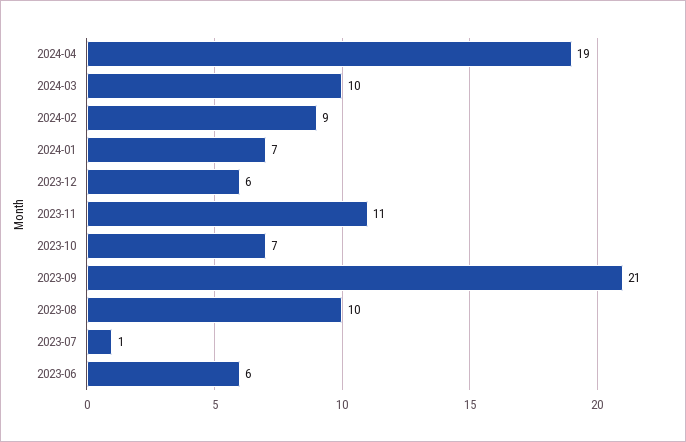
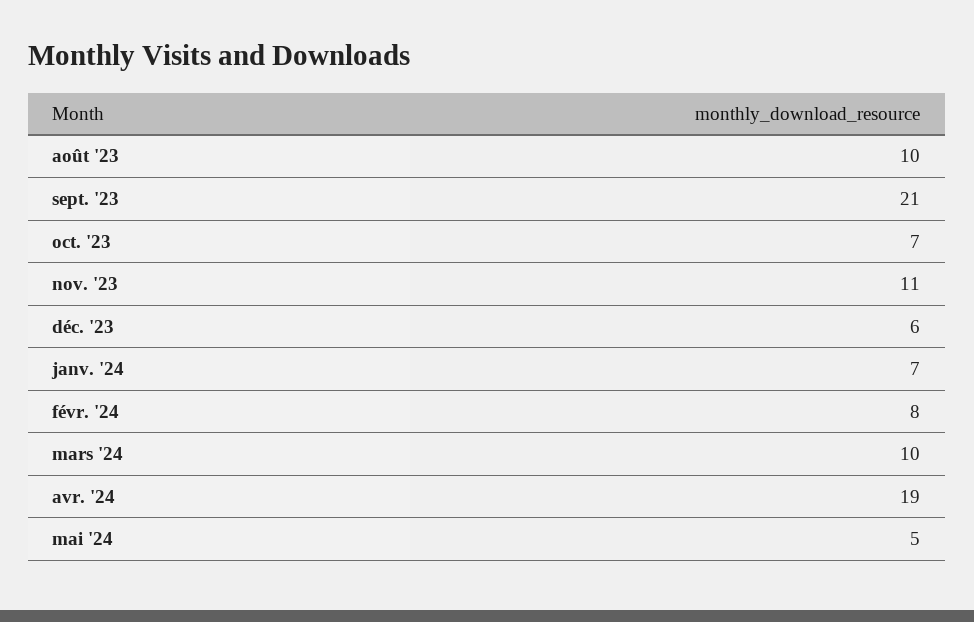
2024-02: 9 -> 8
2023-07: 1 -> none
2023-06: 6 -> none
mai '24: none -> 5

